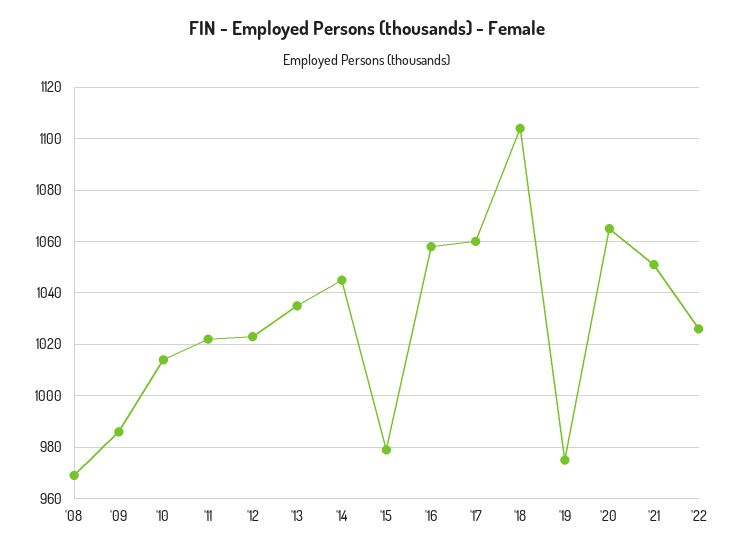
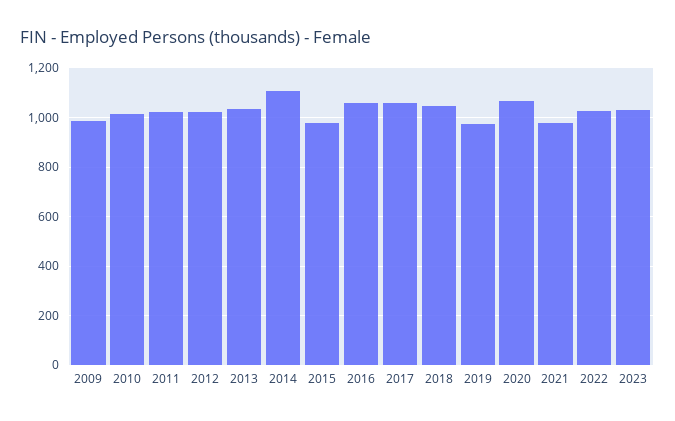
'08: 970 -> none
'14: 1045 -> 1100
'18: 1105 -> 1050
'21: 1050 -> 975
2023: none -> 1025

